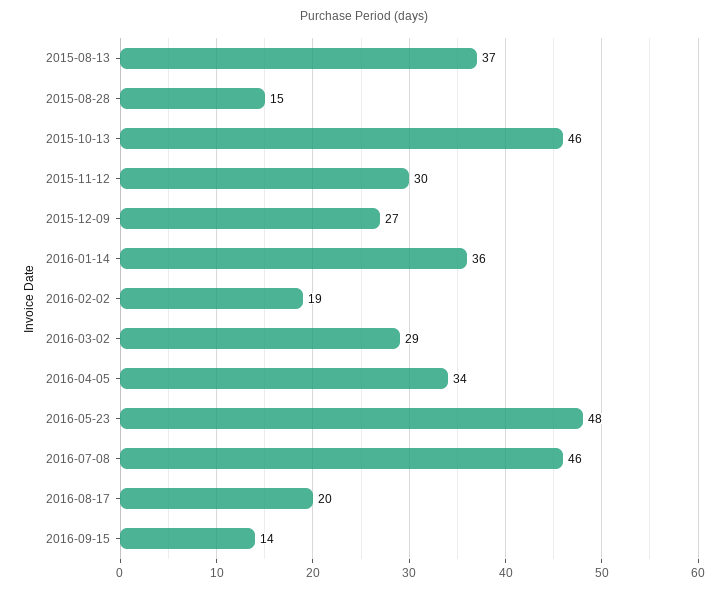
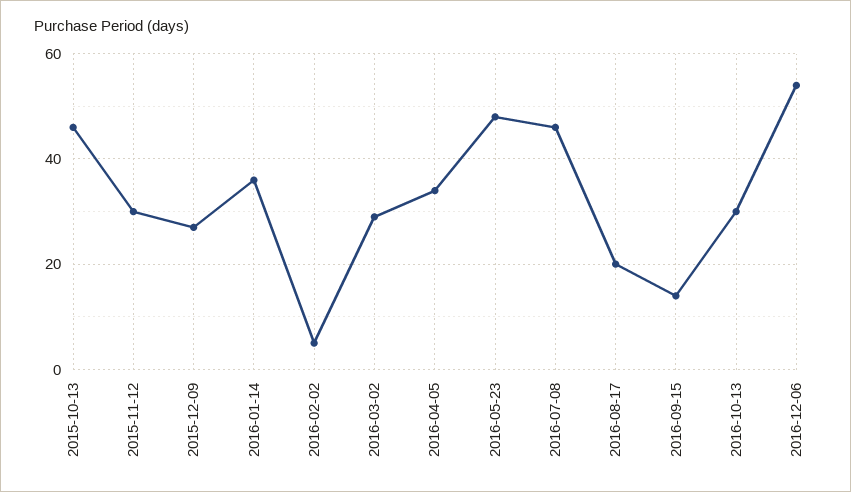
2015-08-13: 37 -> none
2015-08-28: 15 -> none
2016-02-02: 19 -> 5
2016-10-13: none -> 30
2016-12-06: none -> 55

